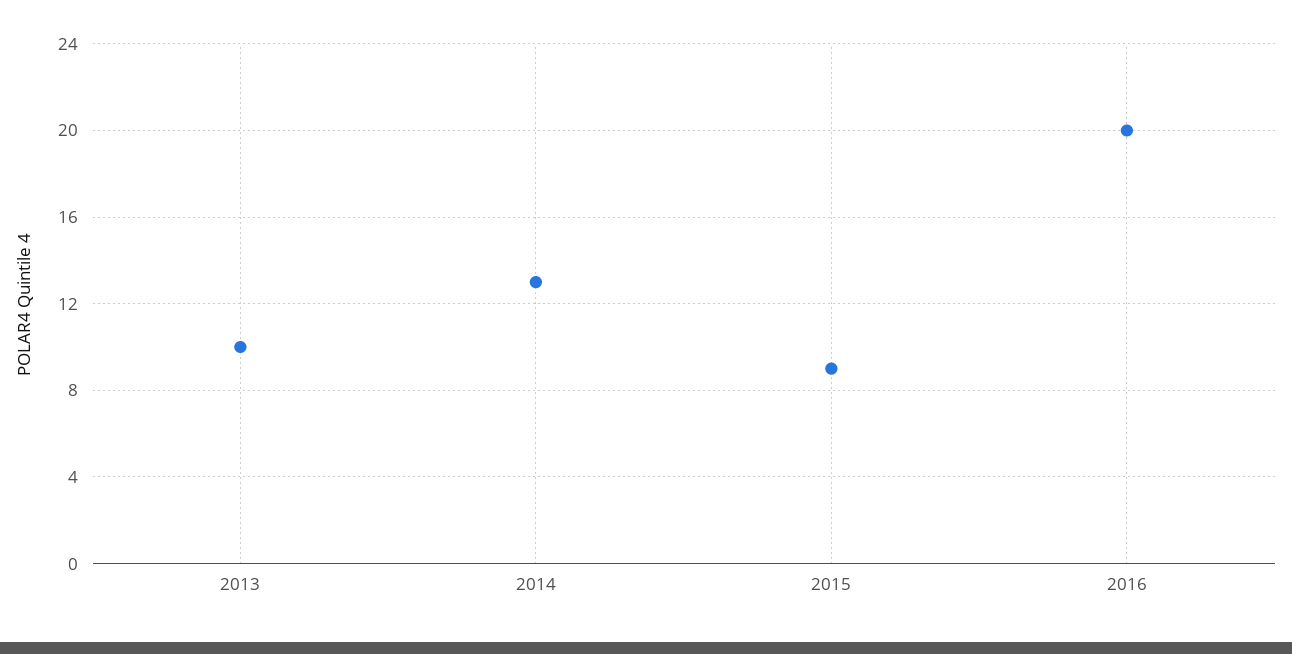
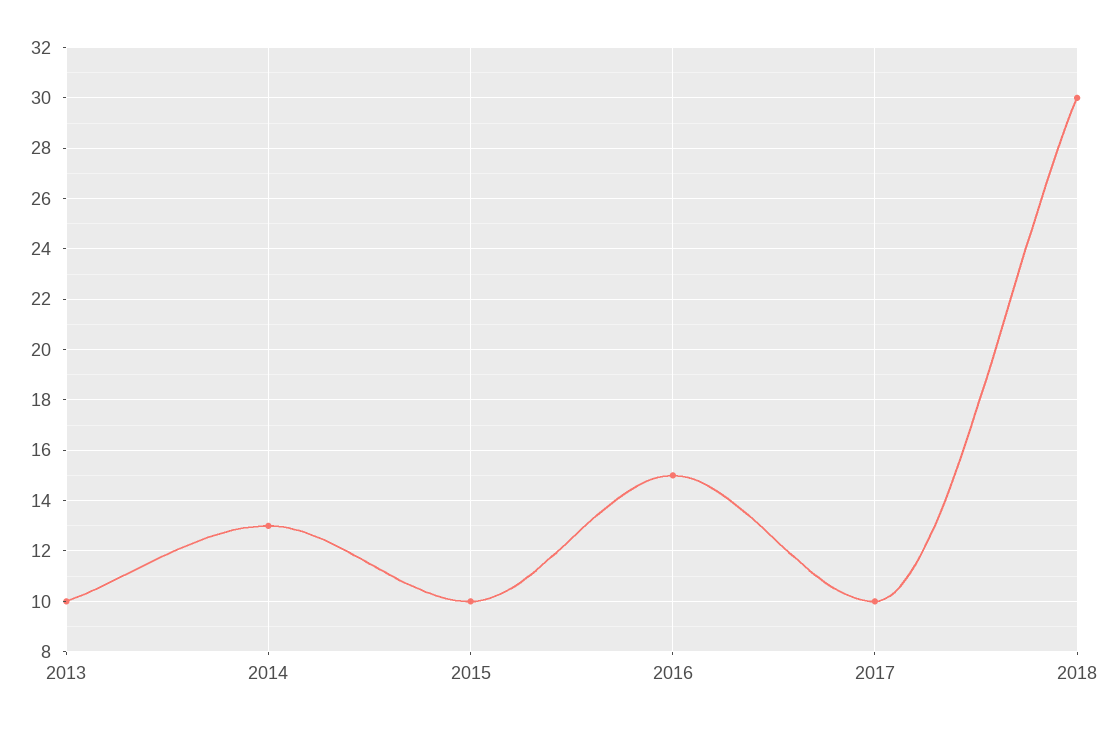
2015: 9 -> 10
2016: 20 -> 15
2017: none -> 10
2018: none -> 30

